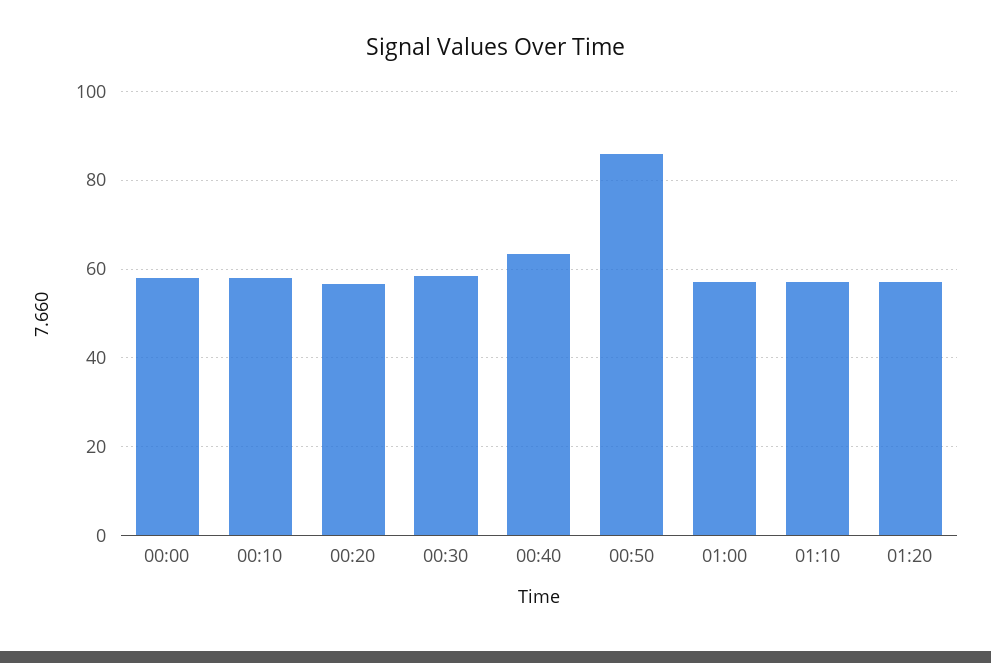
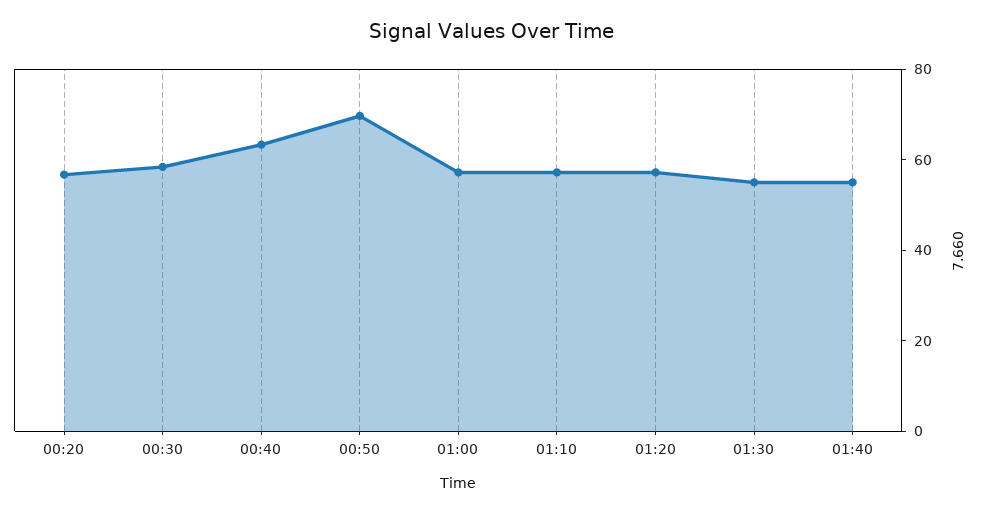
00:00: 58 -> none
00:10: 58 -> none
00:50: 86 -> 70
01:30: none -> 55
01:40: none -> 55

